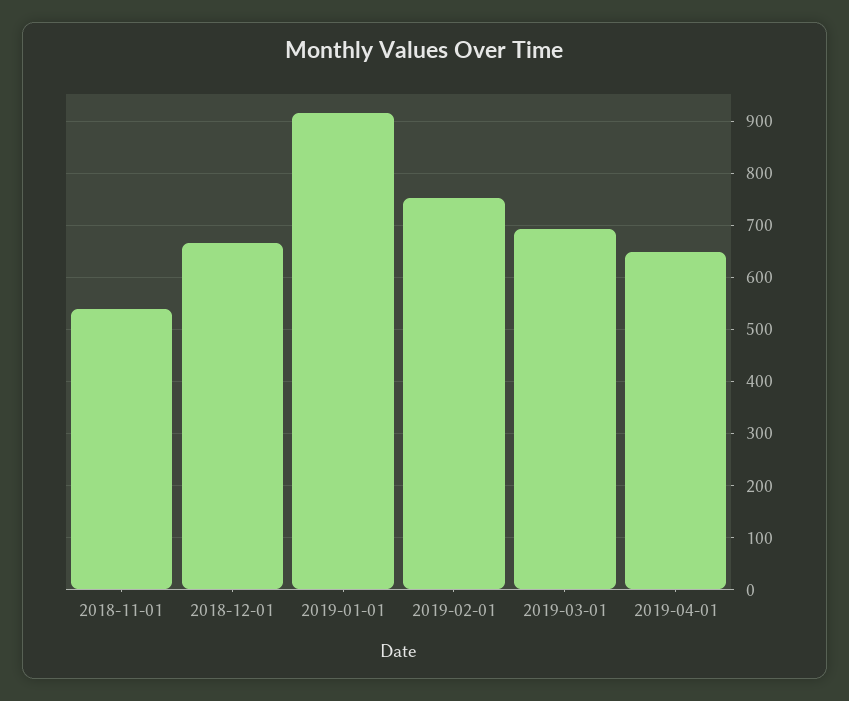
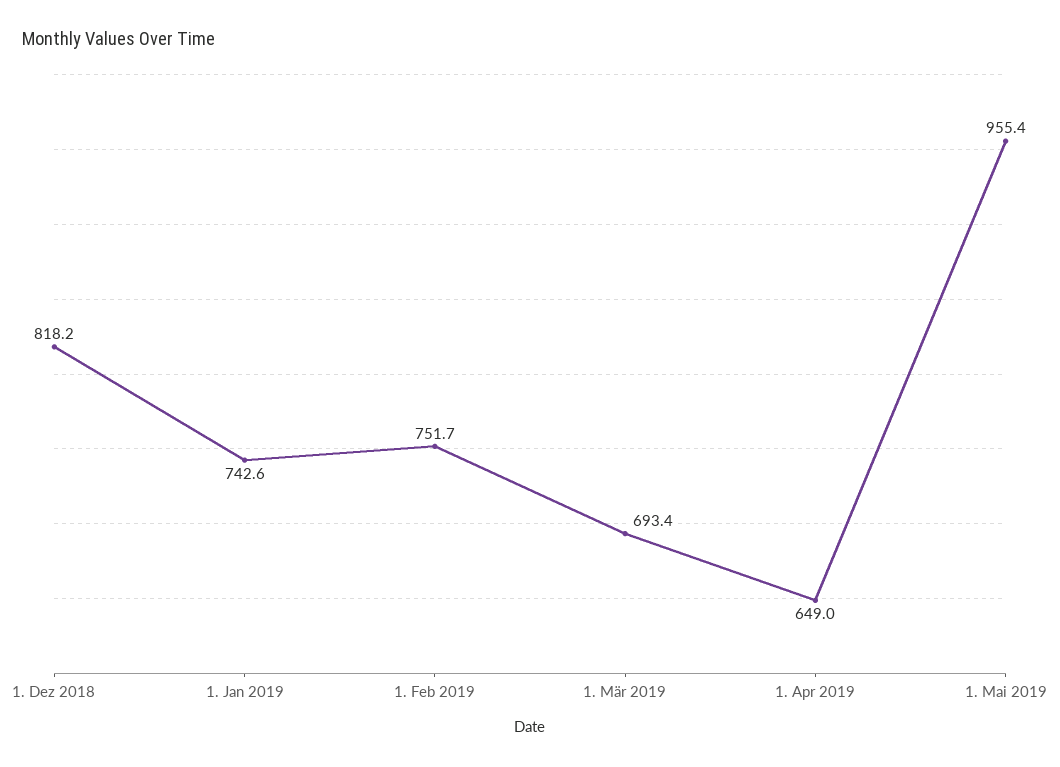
2018-11-01: 540 -> none
2018-12-01: 660 -> 818.2
2019-01-01: 920 -> 742.6
1. Mai 2019: none -> 955.4

